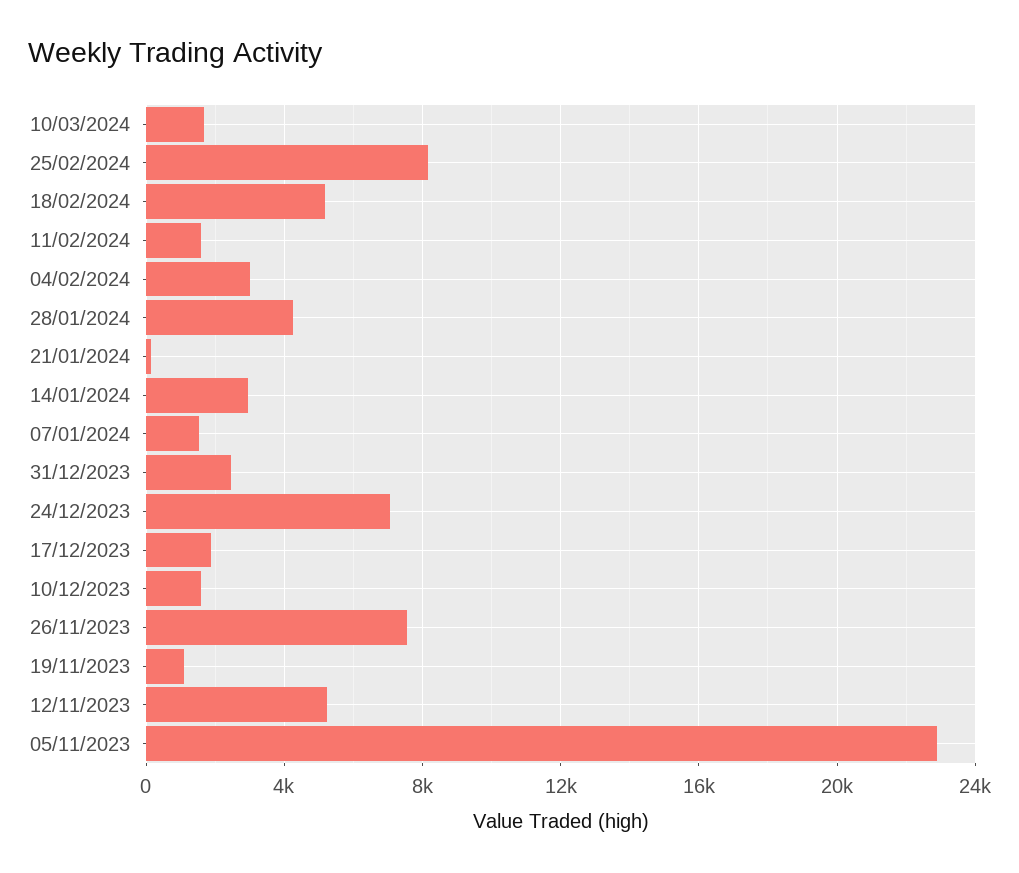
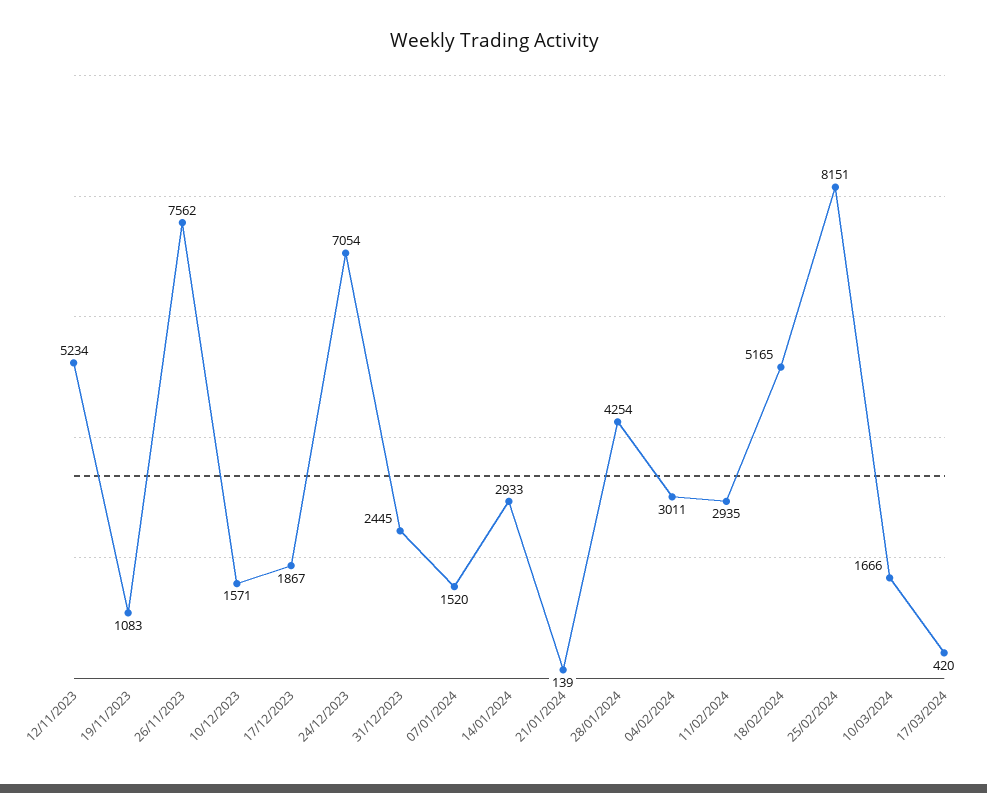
11/02/2024: 1500 -> 2935
05/11/2023: 23000 -> none
17/03/2024: none -> 420

